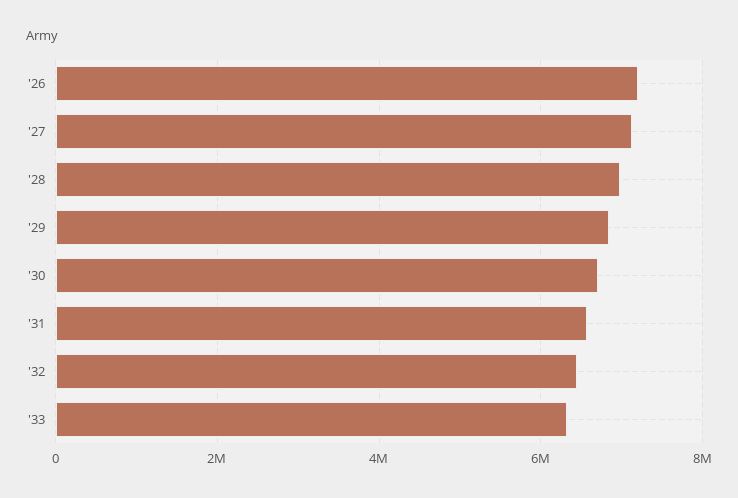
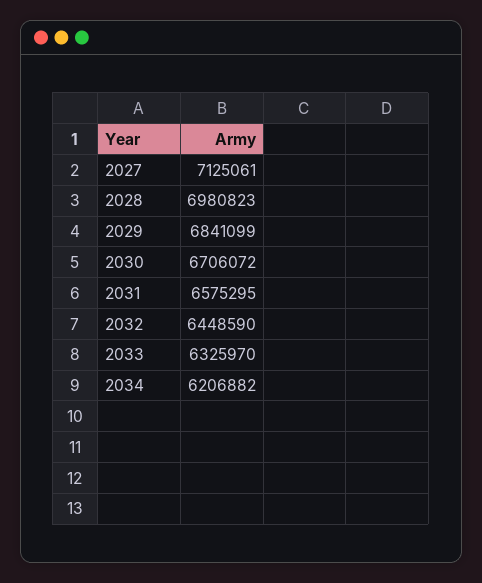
'26: 7200000 -> none
2034: none -> 6206882

